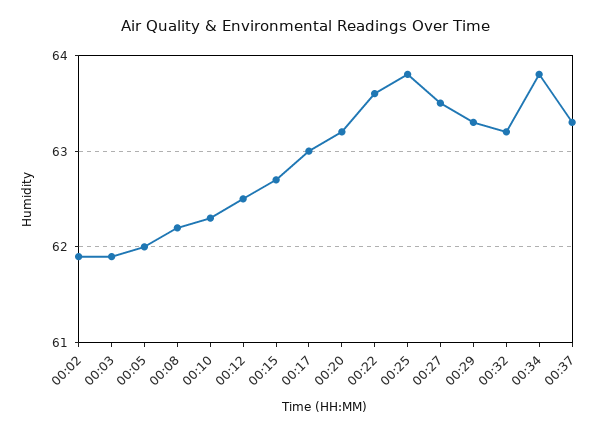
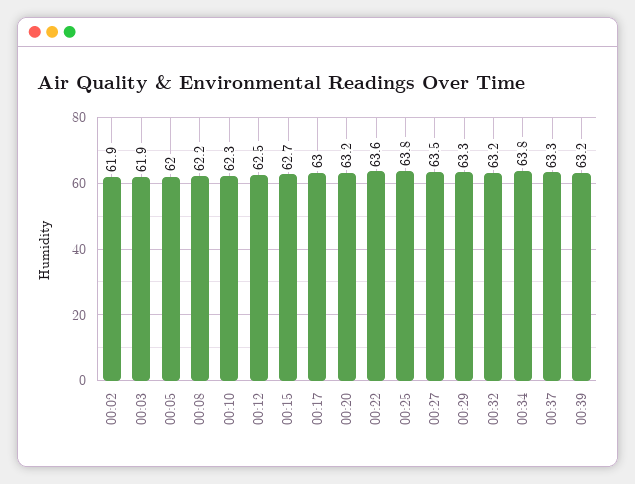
00:39: none -> 63.2

